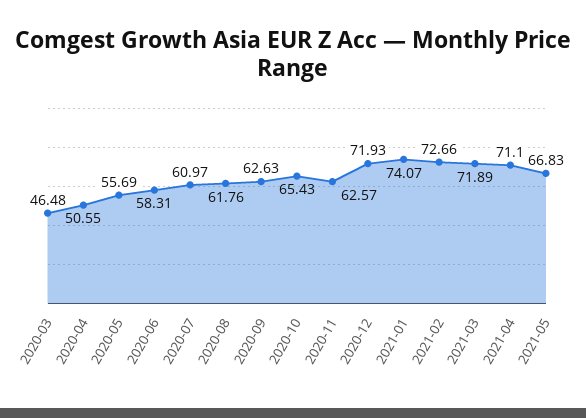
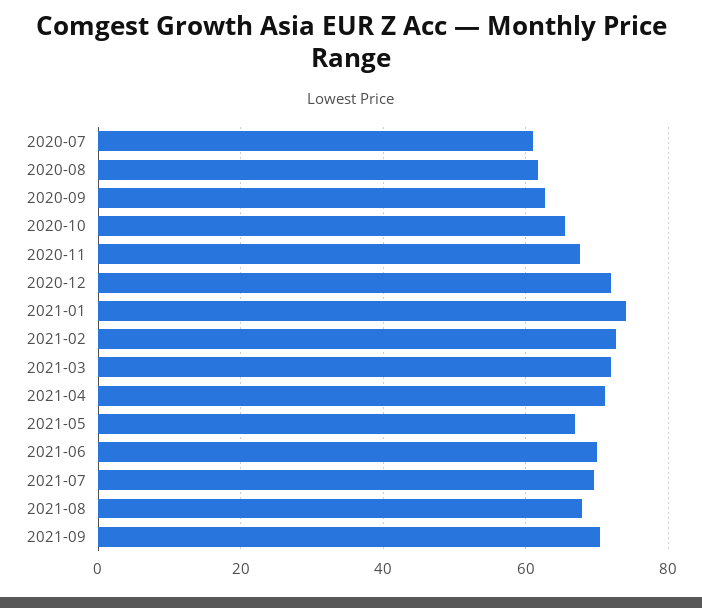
2020-03: 46.48 -> none
2020-04: 50.55 -> none
2020-05: 55.69 -> none
2020-06: 58.31 -> none
2020-11: 62.57 -> 68
2021-06: none -> 70
2021-07: none -> 70
2021-08: none -> 68
2021-09: none -> 70

